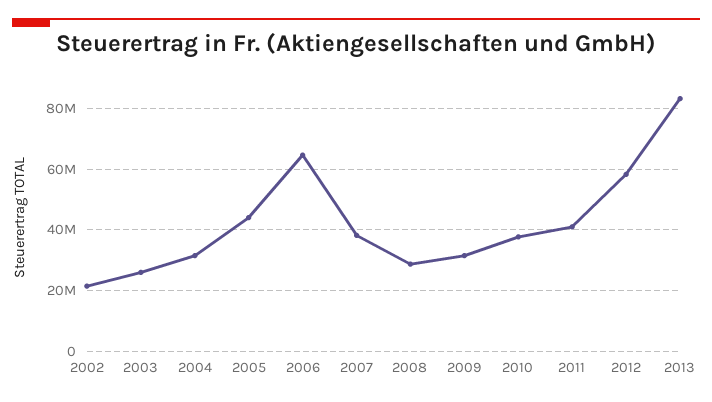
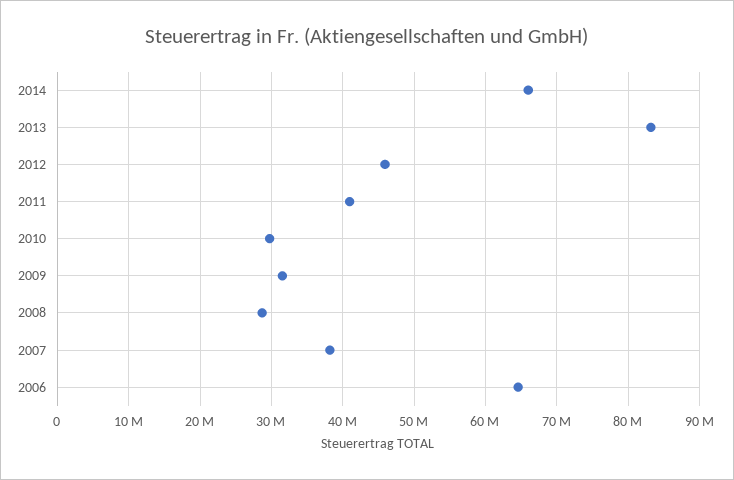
2002: 22000000 -> none
2003: 26000000 -> none
2004: 32000000 -> none
2005: 44000000 -> none
2010: 38000000 -> 30000000
2012: 58000000 -> 46000000
2014: none -> 66000000

